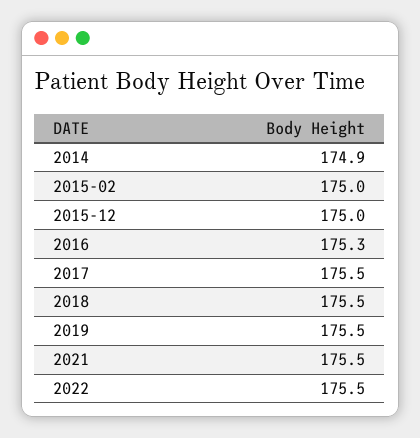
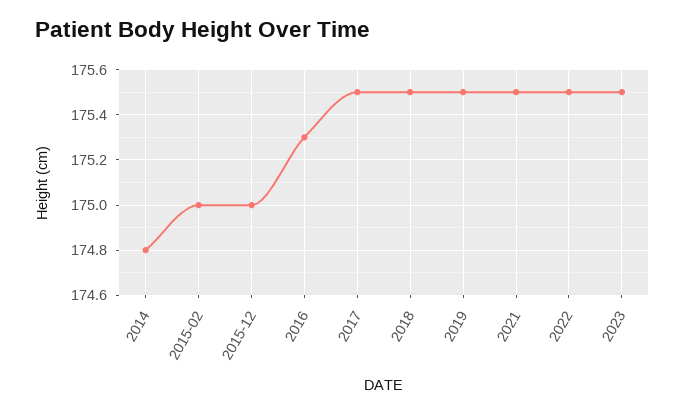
2014: 174.9 -> 174.8
2023: none -> 175.5

